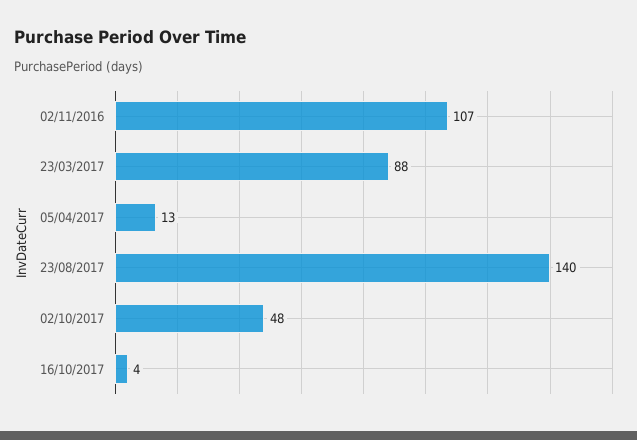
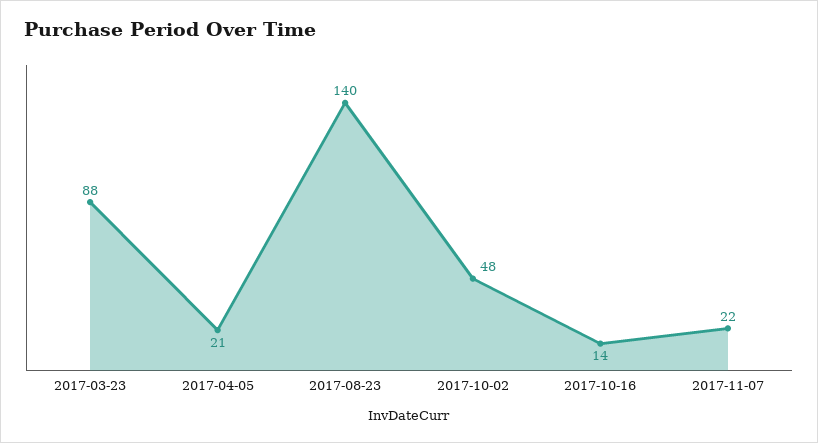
02/11/2016: 107 -> none
05/04/2017: 13 -> 21
16/10/2017: 4 -> 14
2017-11-07: none -> 22

